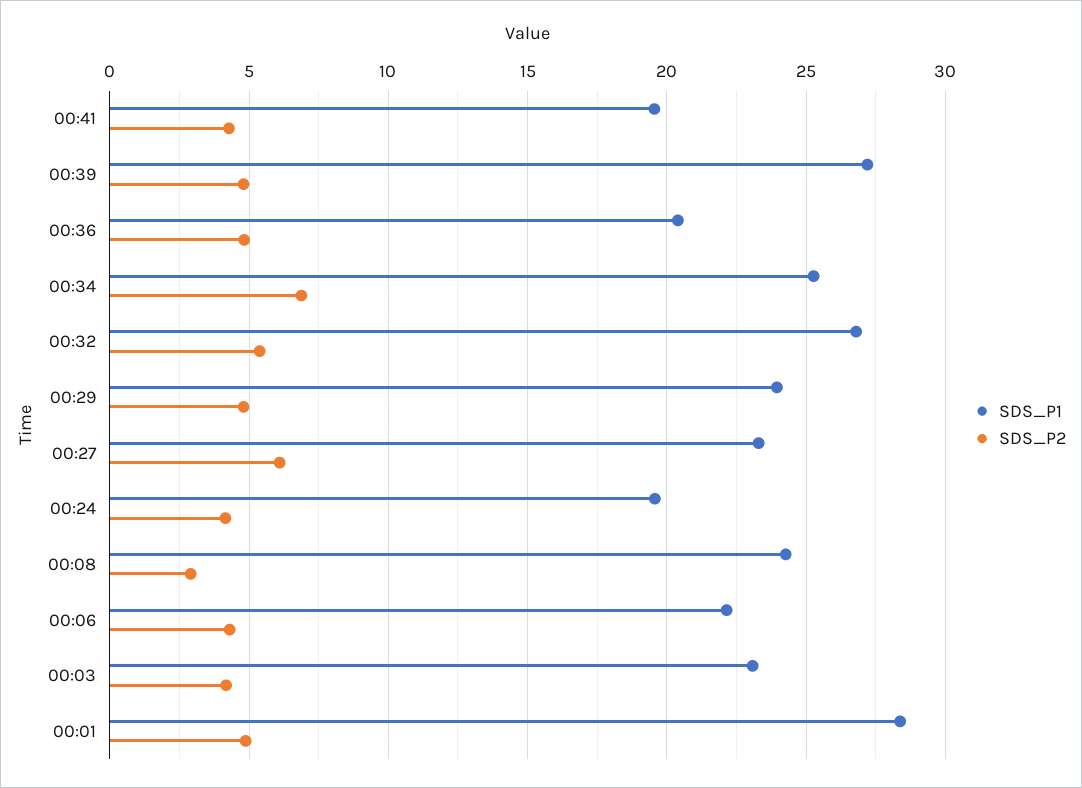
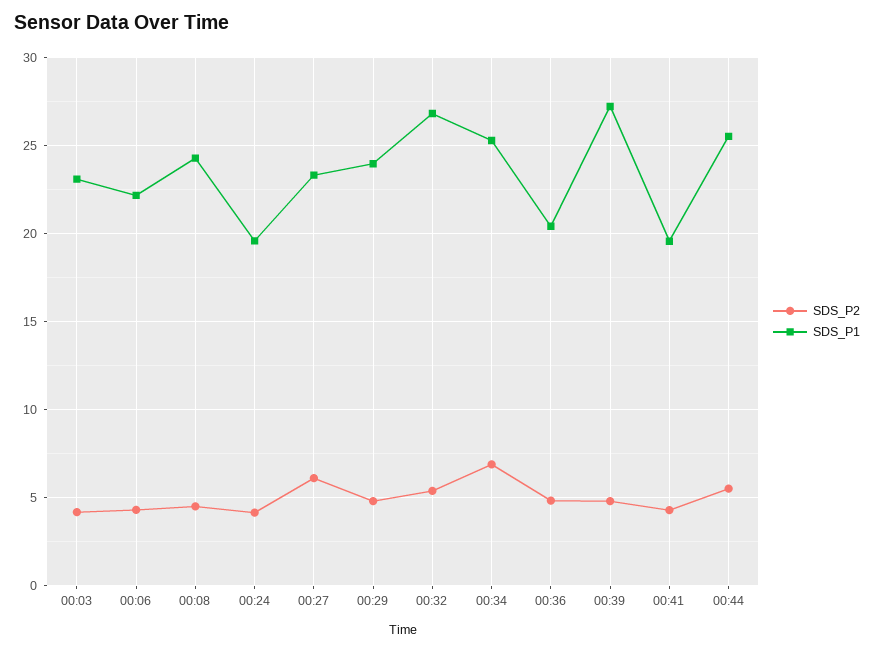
SDS_P2, 00:08: 3 -> 4.5
SDS_P1, 00:01: 28.5 -> none
SDS_P2, 00:01: 5 -> none
SDS_P2, 00:44: none -> 5.5
SDS_P1, 00:44: none -> 25.5

